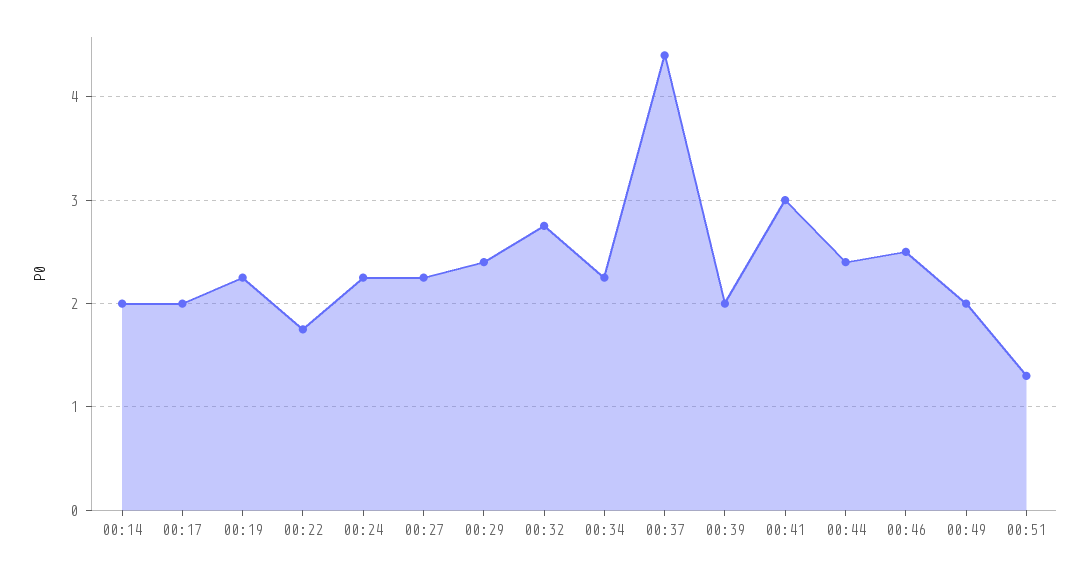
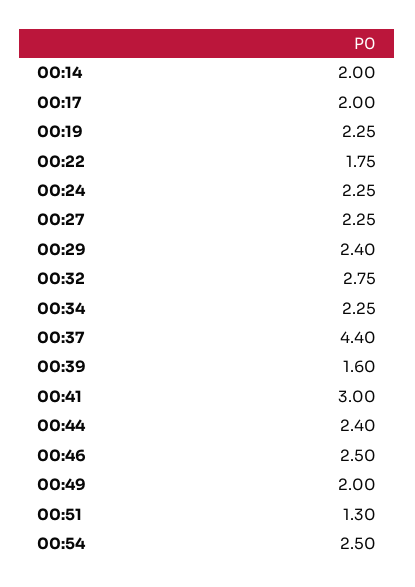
00:39: 2 -> 1.6
00:54: none -> 2.5

